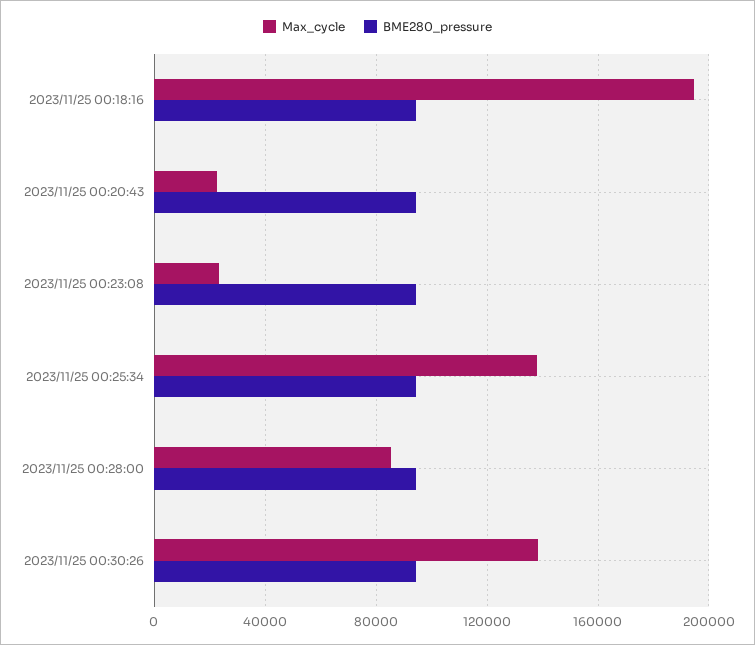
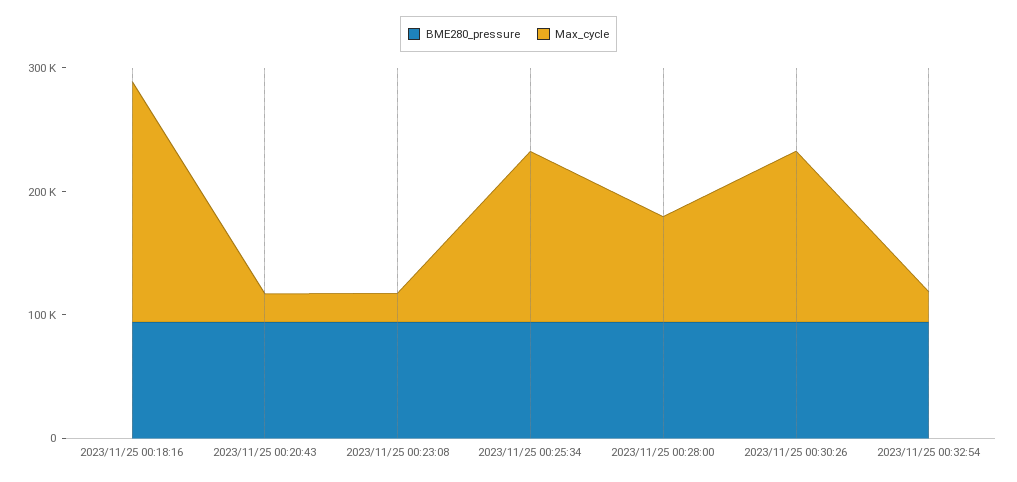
BME280_pressure, 2023/11/25 00:32:54: none -> 100000
Max_cycle, 2023/11/25 00:32:54: none -> 20000

